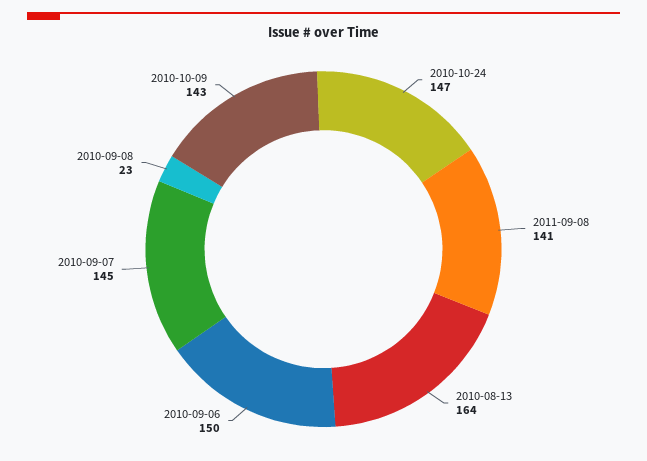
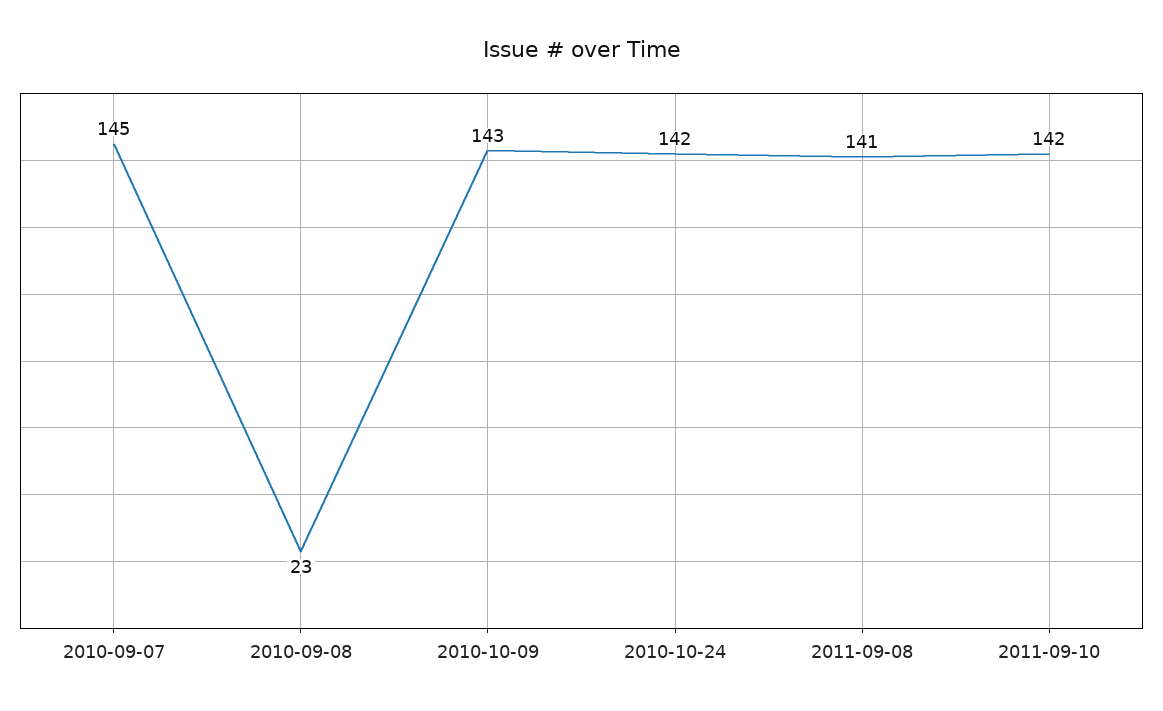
2010-10-24: 147 -> 142
2010-08-13: 164 -> none
2010-09-06: 150 -> none
2011-09-10: none -> 142

